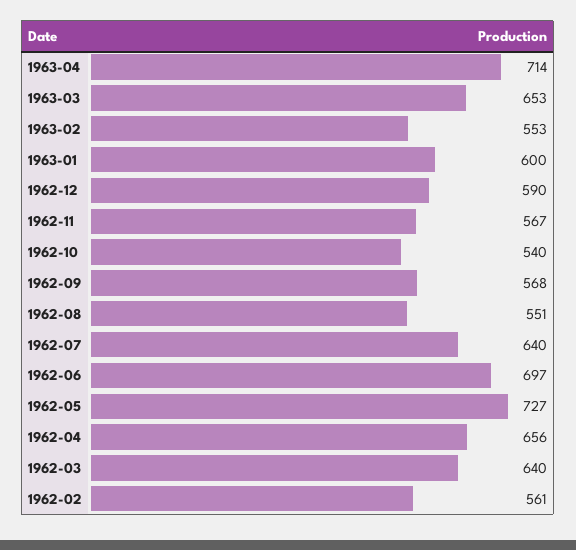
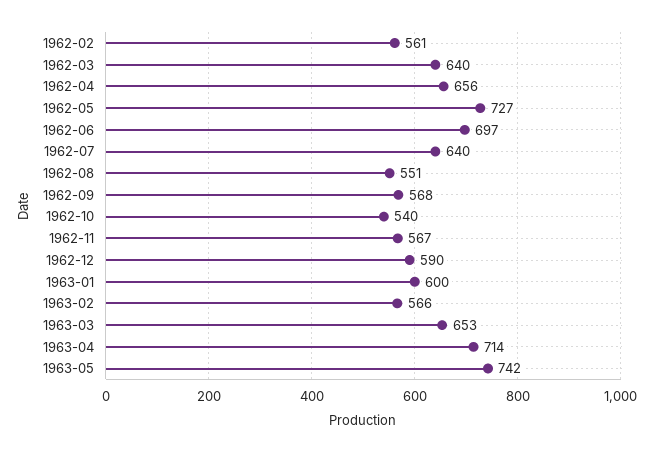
1963-02: 553 -> 566
1963-05: none -> 742

